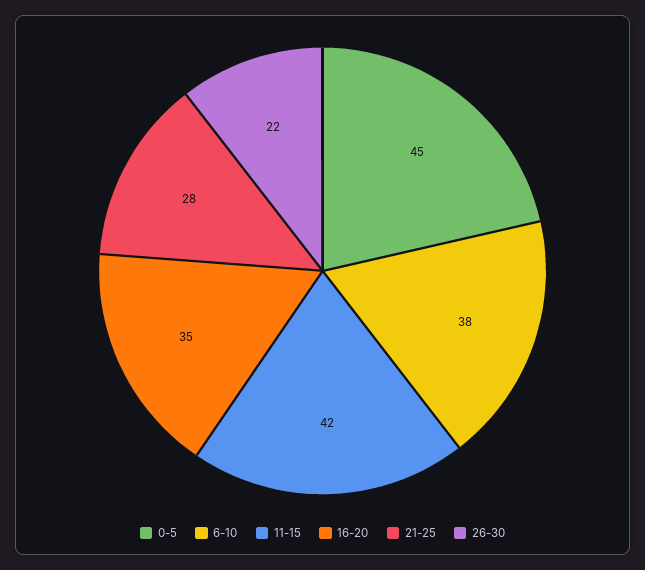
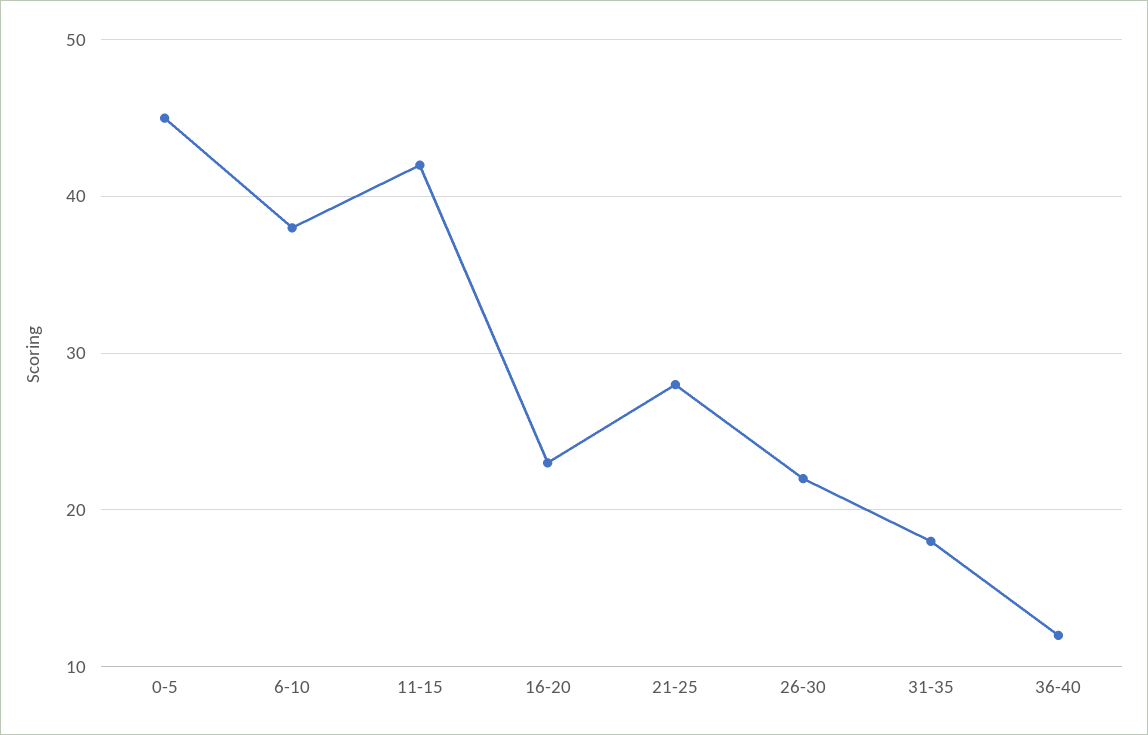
16-20: 35 -> 23
31-35: none -> 18
36-40: none -> 12

